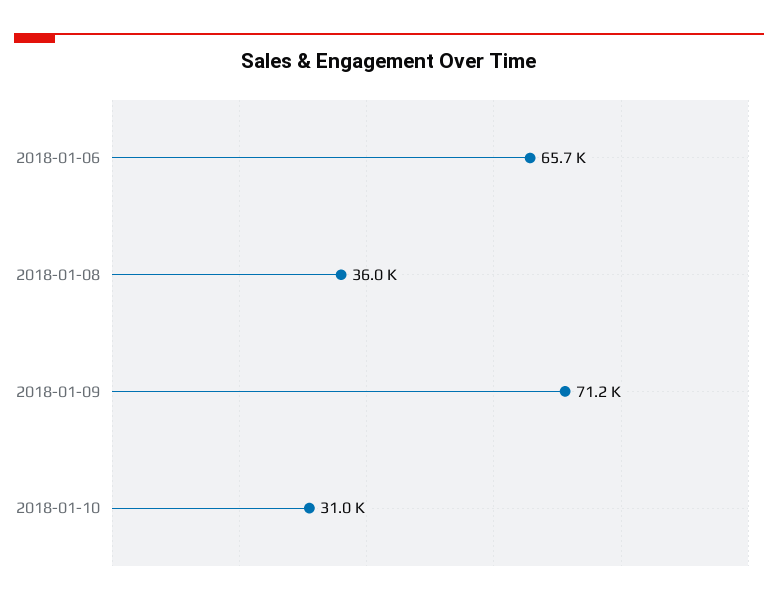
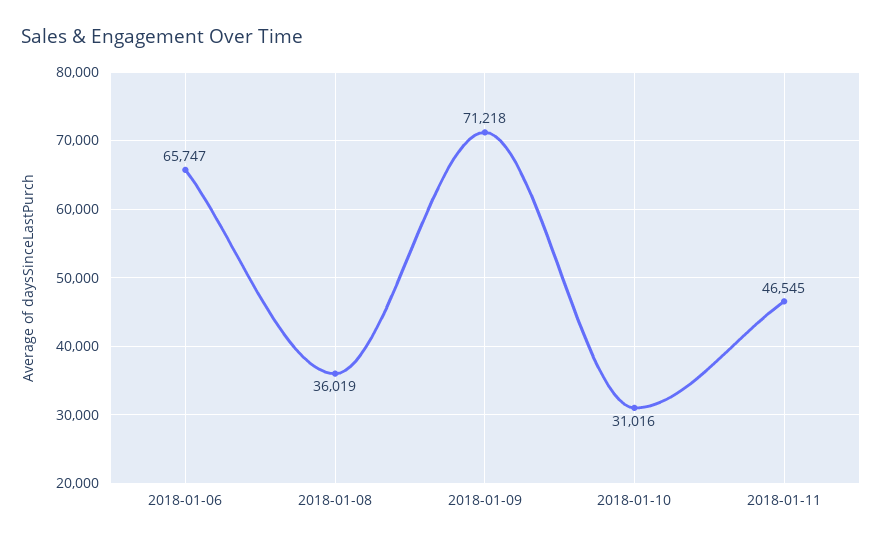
2018-01-11: none -> 46545

